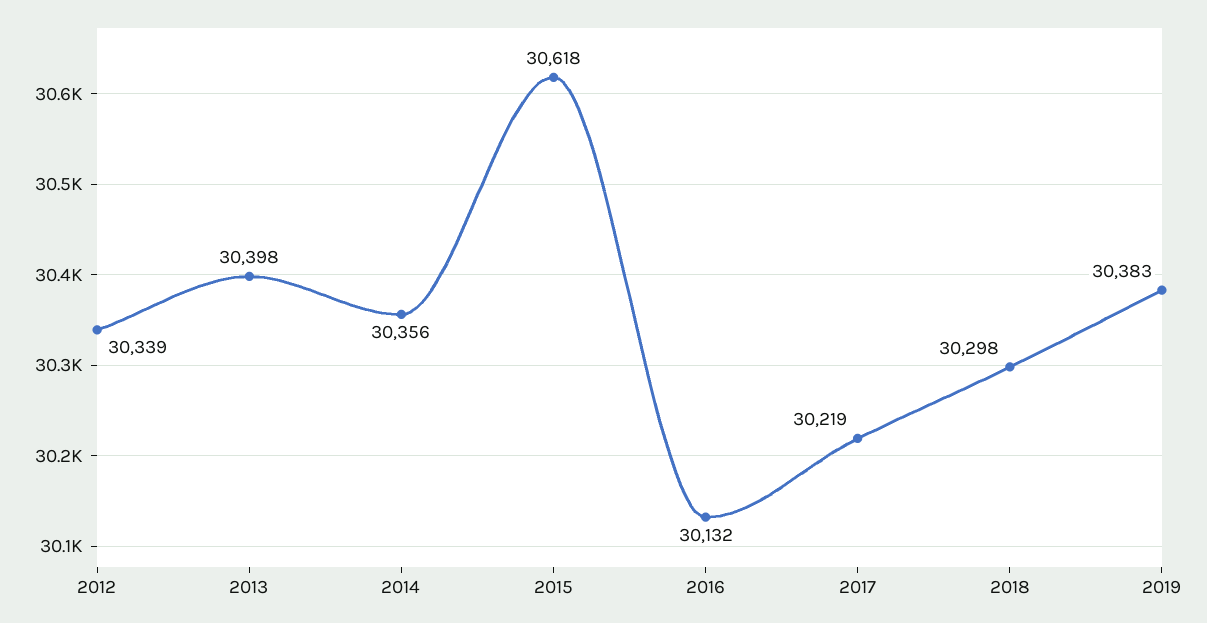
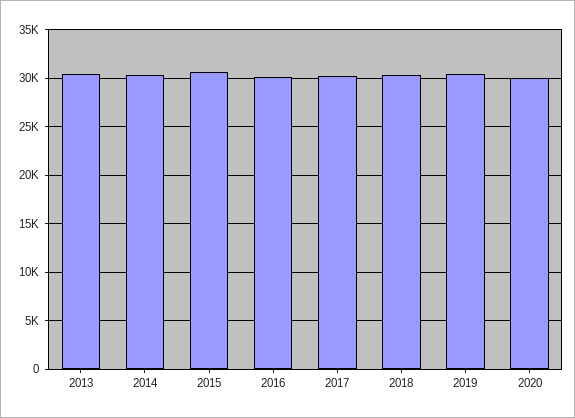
2012: 30339 -> none
2020: none -> 30000

